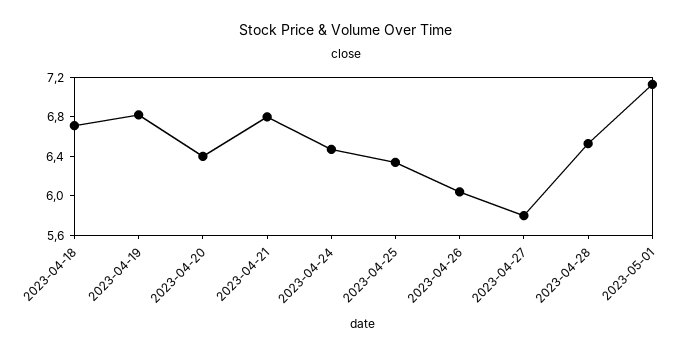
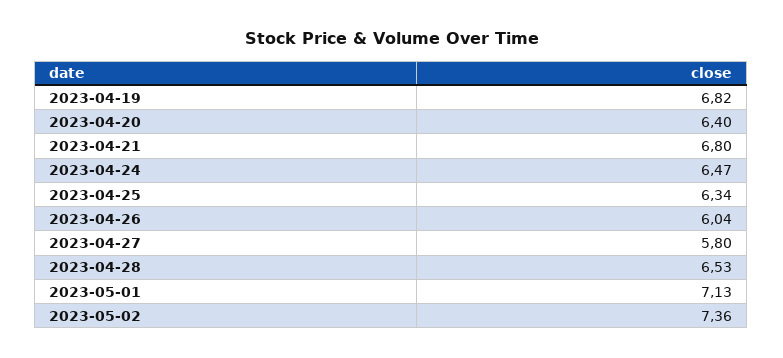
2023-04-18: 6.7 -> none
2023-05-02: none -> 7.36

